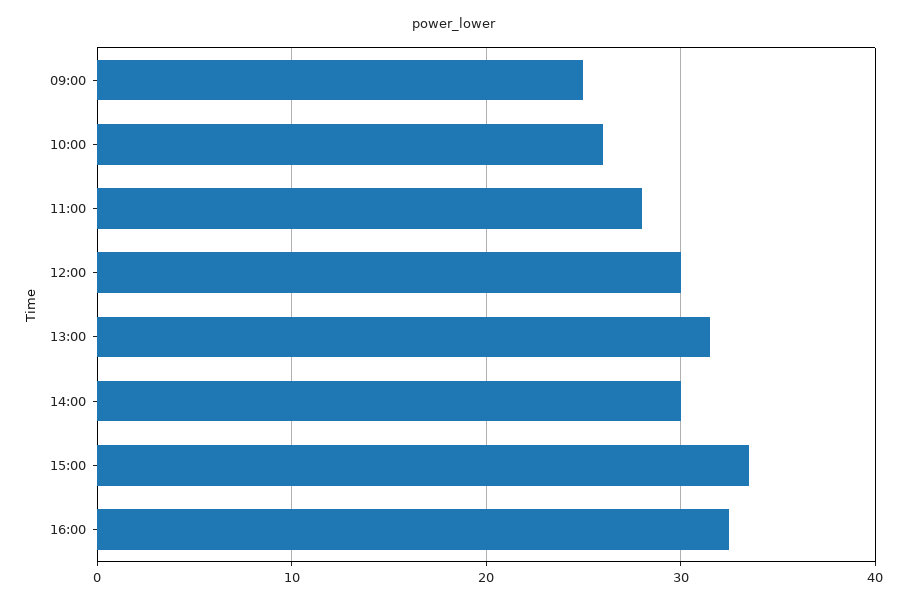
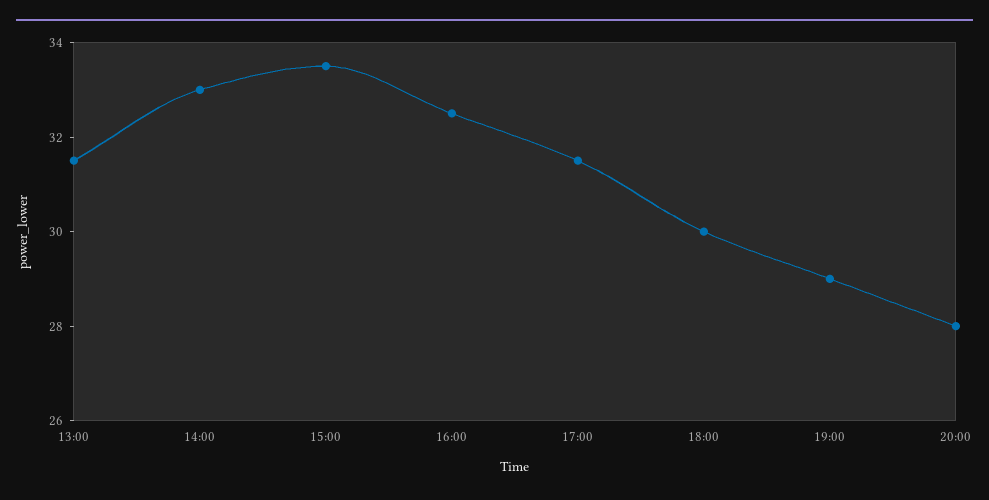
09:00: 25 -> none
10:00: 26 -> none
11:00: 28 -> none
12:00: 30 -> none
14:00: 30 -> 33
17:00: none -> 31.5
18:00: none -> 30
19:00: none -> 29
20:00: none -> 28

